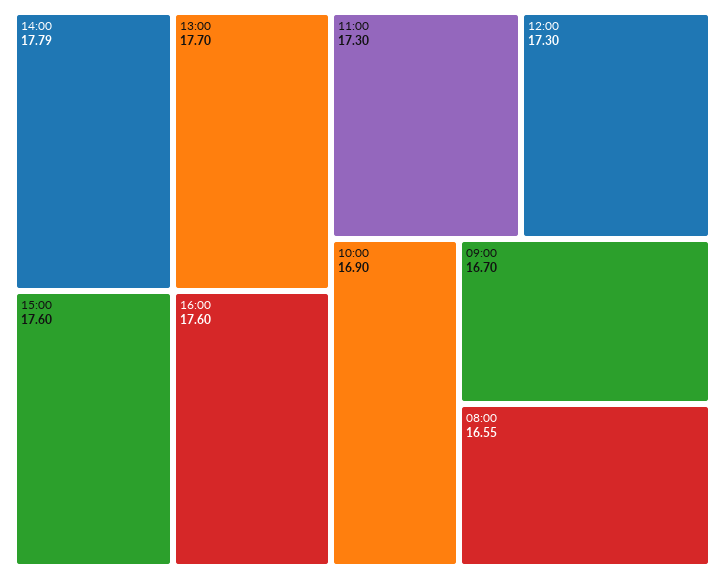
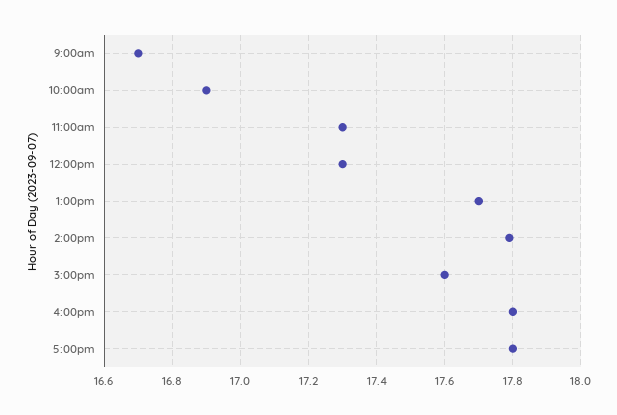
16:00: 17.6 -> 17.8
08:00: 16.55 -> none
5:00pm: none -> 17.8

